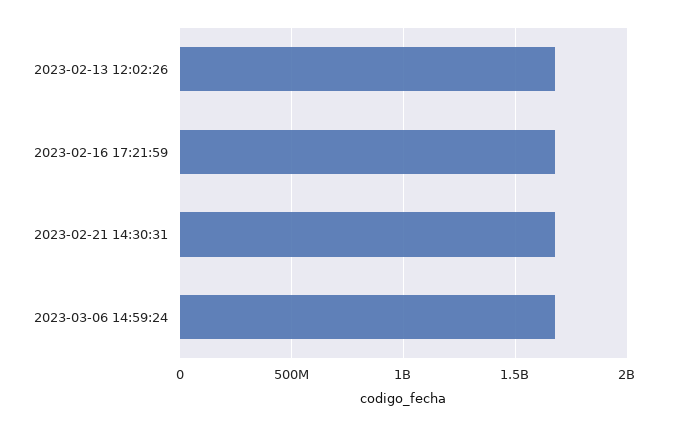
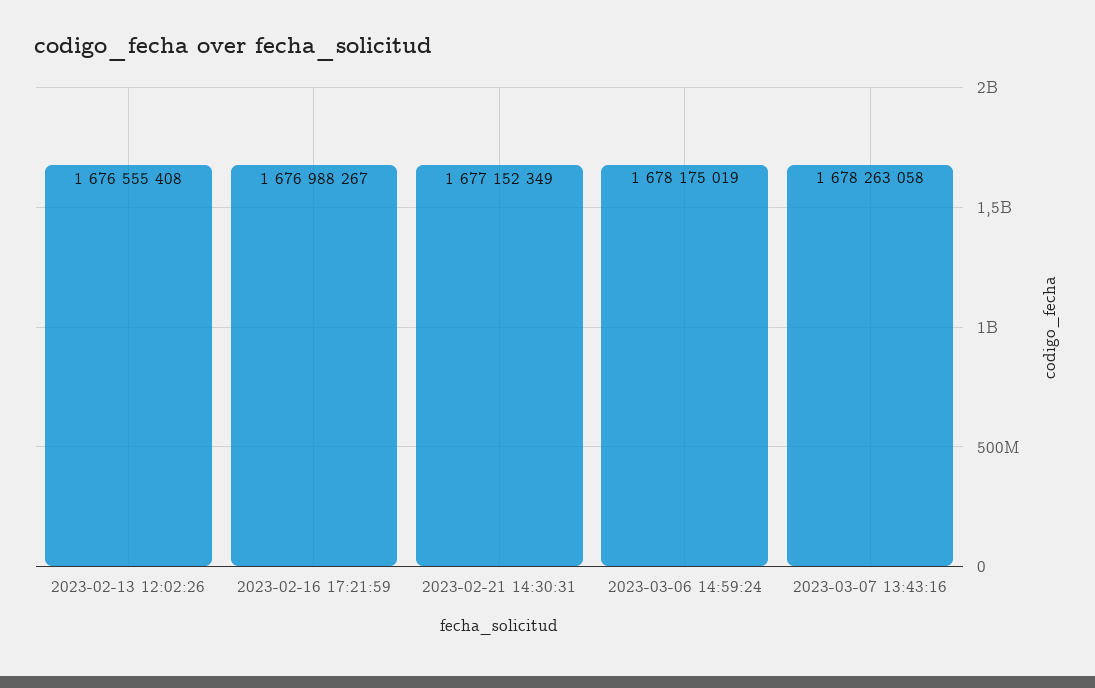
2023-03-07 13:43:16: none -> 1678263058

